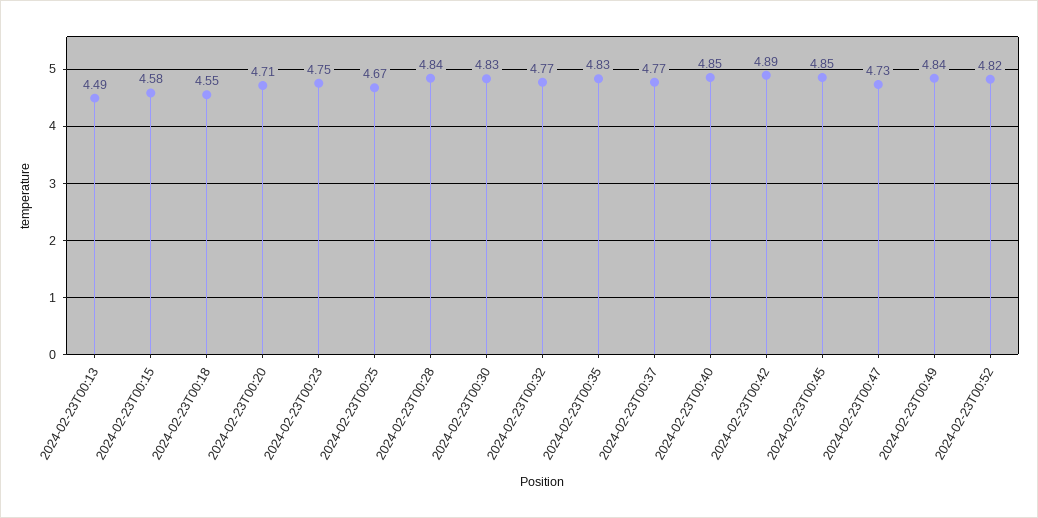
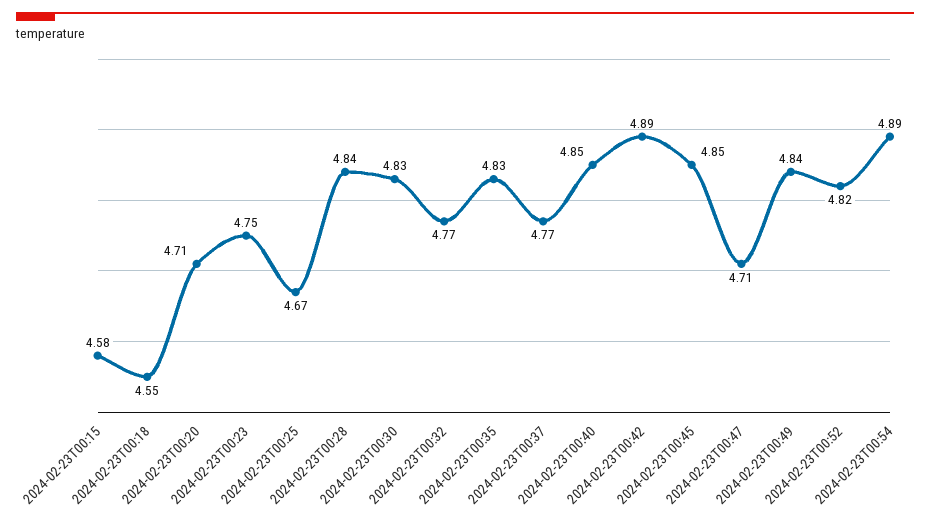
2024-02-23T00:13: 4.49 -> none
2024-02-23T00:47: 4.73 -> 4.71
2024-02-23T00:54: none -> 4.89

